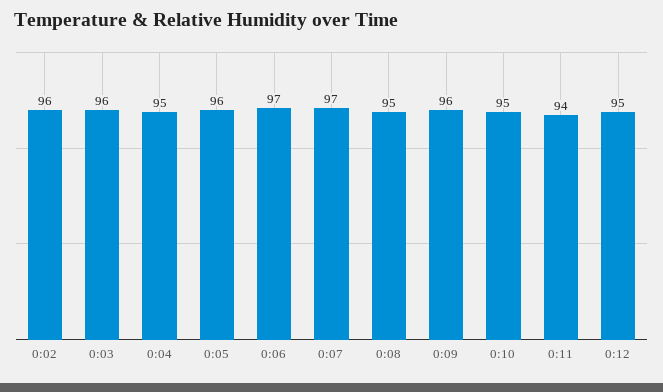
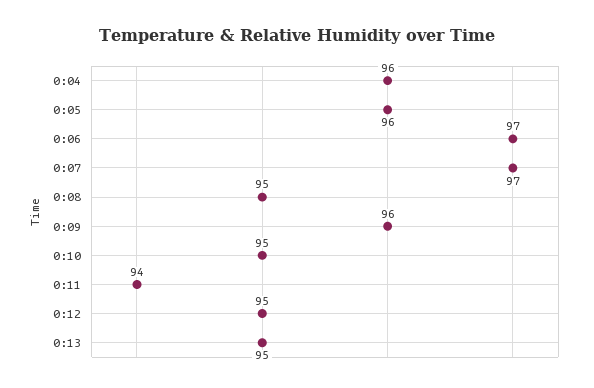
0:02: 96 -> none
0:03: 96 -> none
0:04: 95 -> 96
0:13: none -> 95

